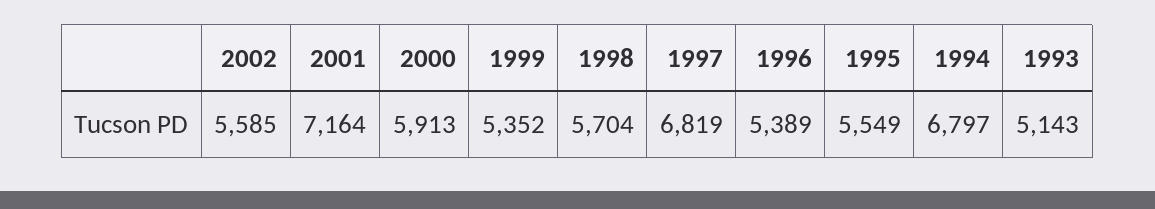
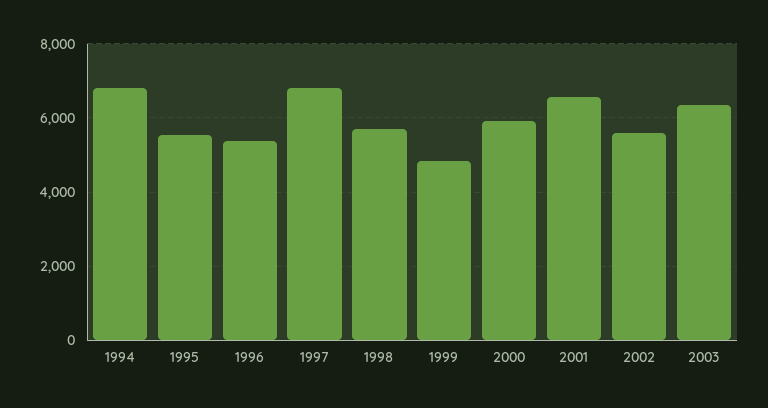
2001: 7164 -> 6600
1999: 5352 -> 4800
1993: 5143 -> none
2003: none -> 6400

